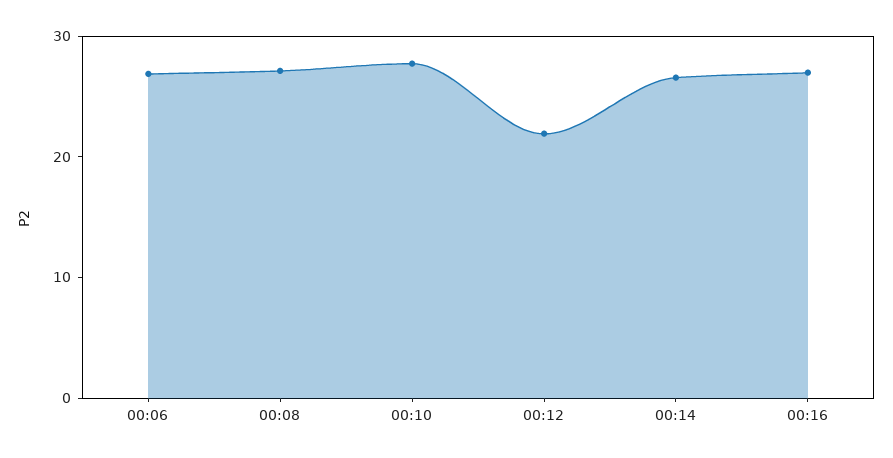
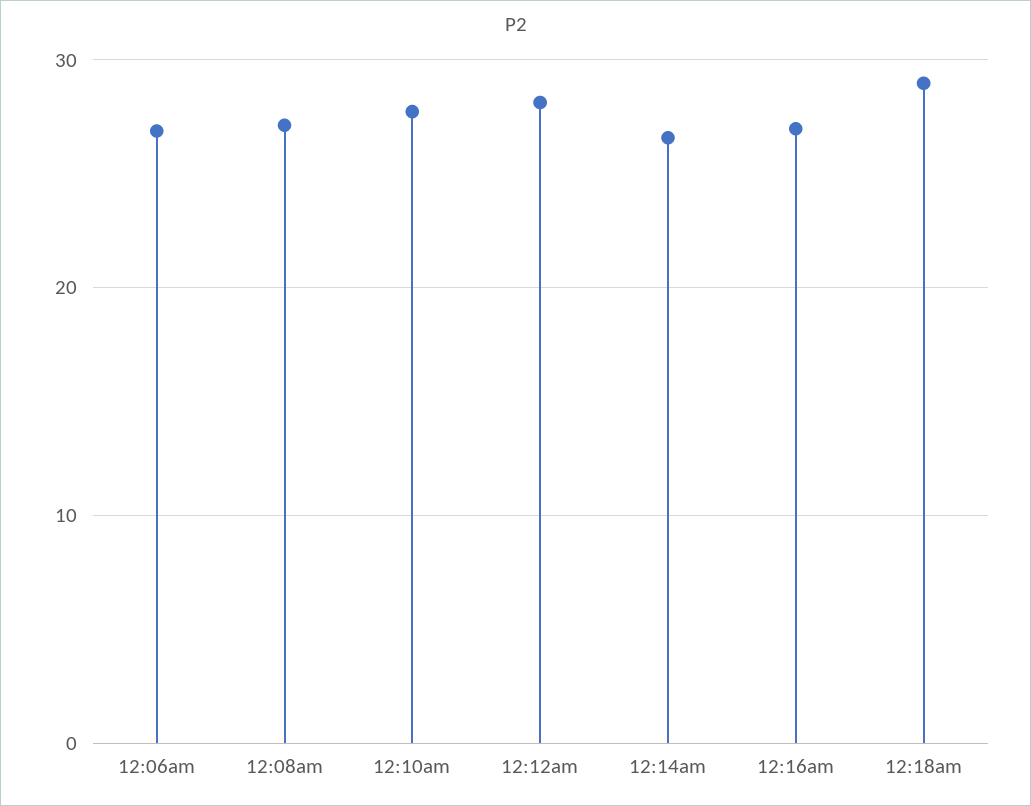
00:12: 22 -> 28
12:18am: none -> 29

